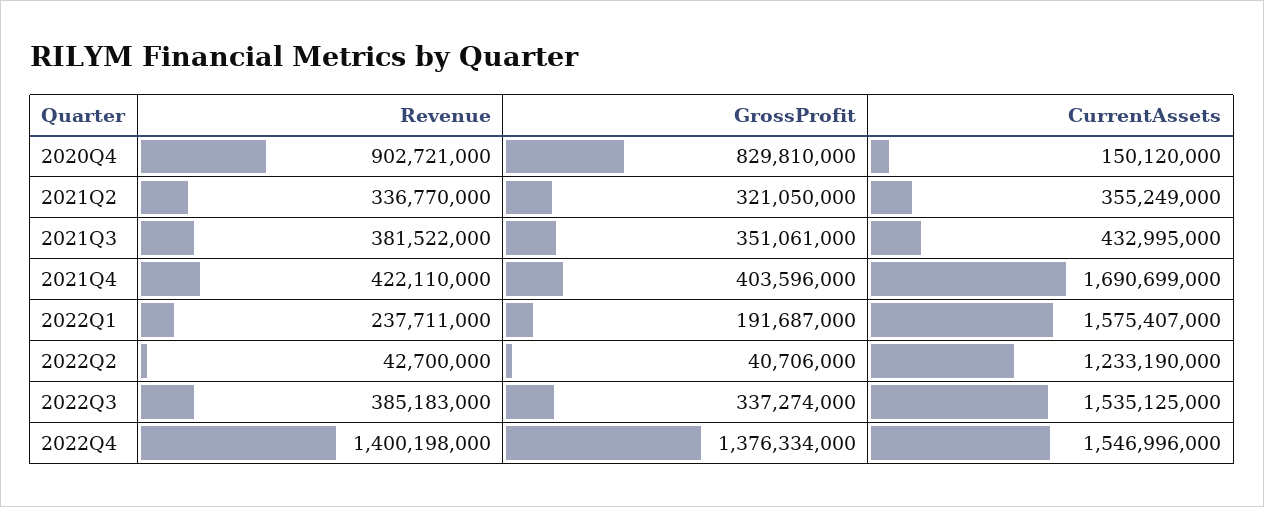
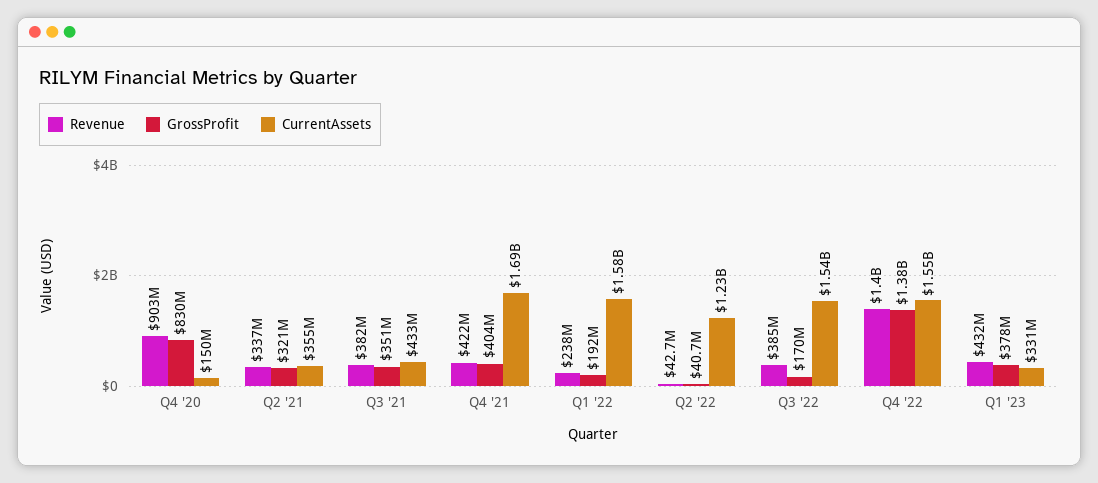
GrossProfit, 2022Q3: 337274000 -> 170000000
Revenue, Q1 '23: none -> 432000000
GrossProfit, Q1 '23: none -> 378000000
CurrentAssets, Q1 '23: none -> 331000000

